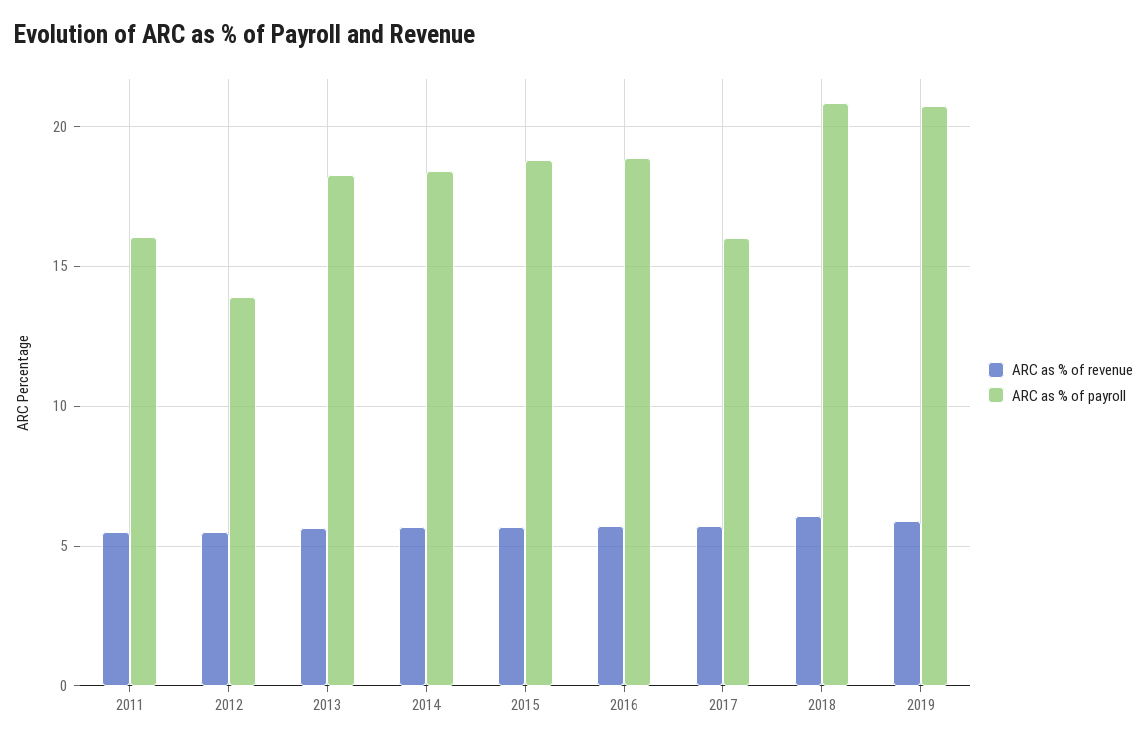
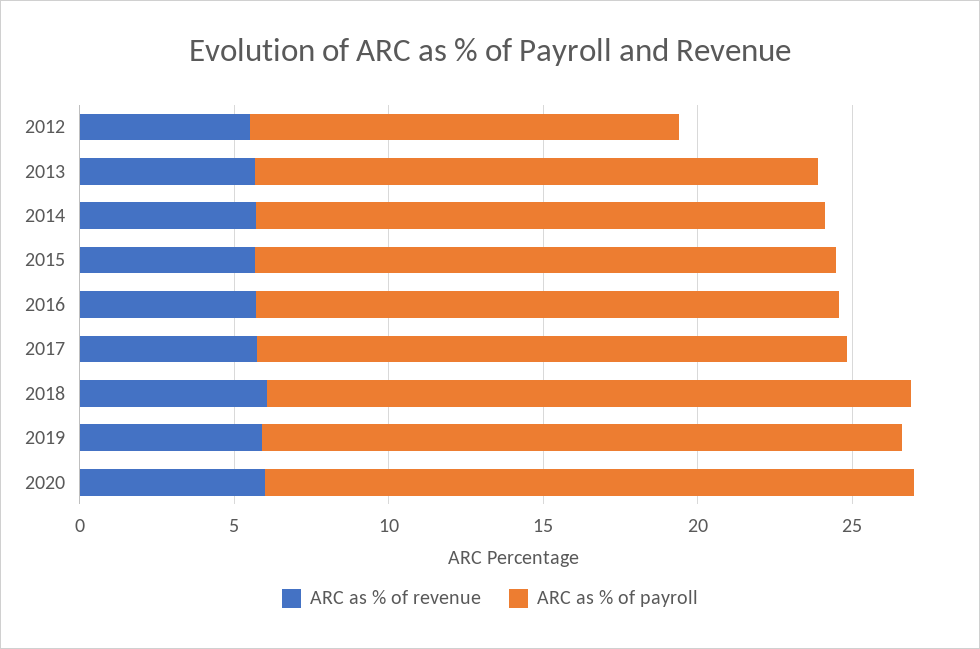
ARC as % of revenue, 2011: 5.5 -> none
ARC as % of payroll, 2011: 16 -> none
ARC as % of payroll, 2017: 16 -> 19
ARC as % of revenue, 2020: none -> 6
ARC as % of payroll, 2020: none -> 21

